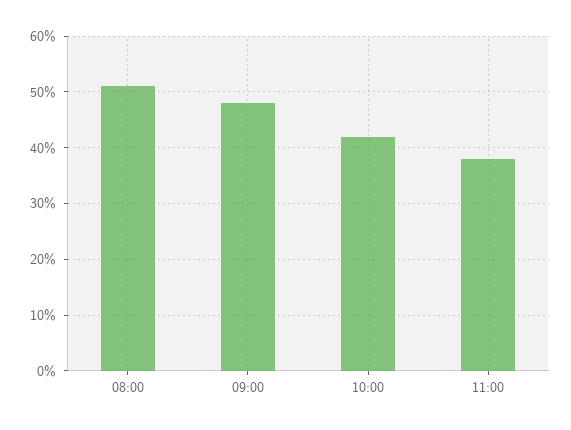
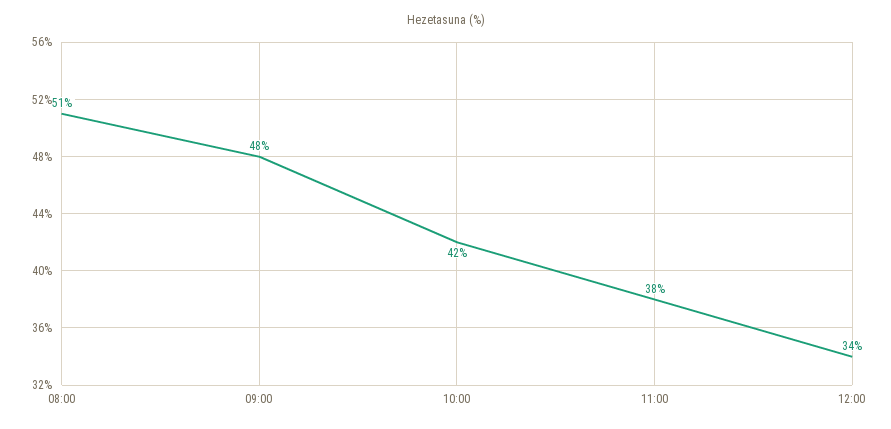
12:00: none -> 34

